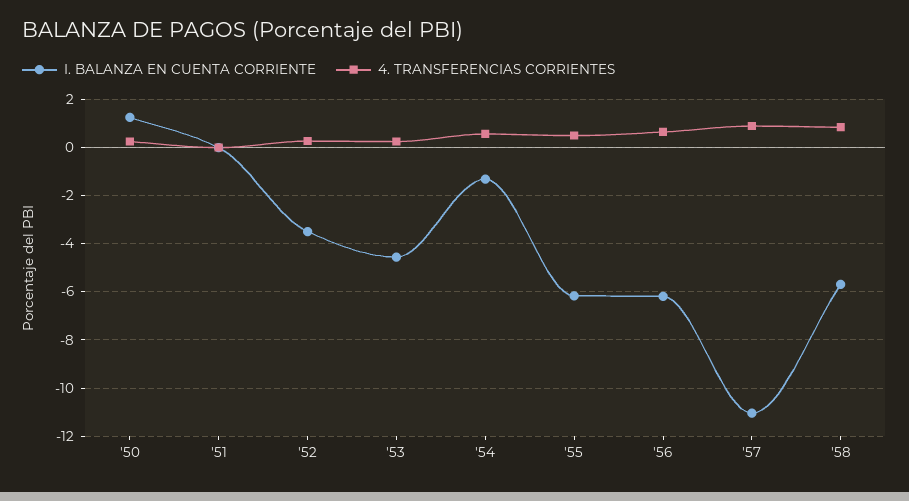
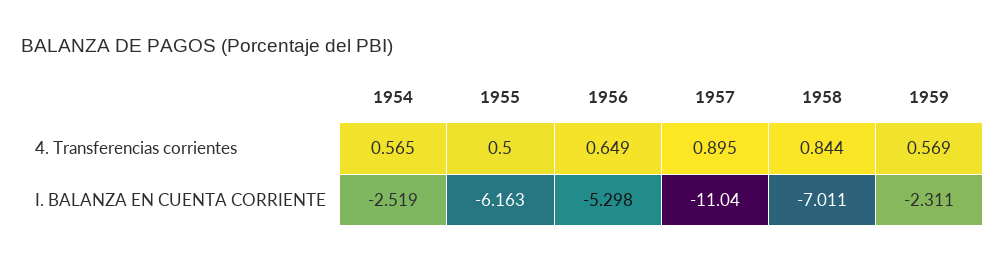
I. BALANZA EN CUENTA CORRIENTE, '50: 1.25 -> none
4. TRANSFERENCIAS CORRIENTES, '50: 0.25 -> none
I. BALANZA EN CUENTA CORRIENTE, '51: 0 -> none
4. TRANSFERENCIAS CORRIENTES, '51: 0 -> none
I. BALANZA EN CUENTA CORRIENTE, '52: -3.5 -> none
4. TRANSFERENCIAS CORRIENTES, '52: 0.25 -> none
I. BALANZA EN CUENTA CORRIENTE, '53: -4.5 -> none
4. TRANSFERENCIAS CORRIENTES, '53: 0.25 -> none
I. BALANZA EN CUENTA CORRIENTE, '54: -1.25 -> -2.519
I. BALANZA EN CUENTA CORRIENTE, '56: -6.25 -> -5.298
I. BALANZA EN CUENTA CORRIENTE, '58: -5.75 -> -7.011
4. TRANSFERENCIAS CORRIENTES, 1959: none -> 0.569
I. BALANZA EN CUENTA CORRIENTE, 1959: none -> -2.311

